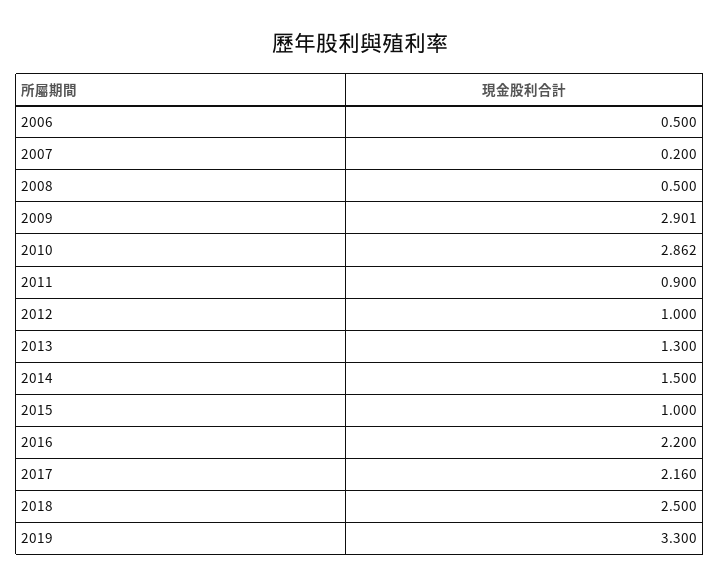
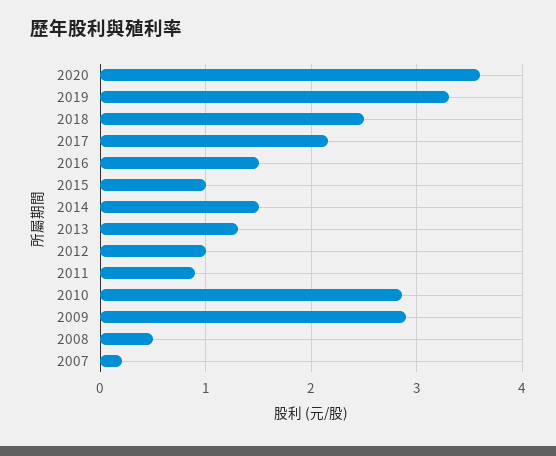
2006: 0.5 -> none
2016: 2.2 -> 1.5
2020: none -> 3.6

